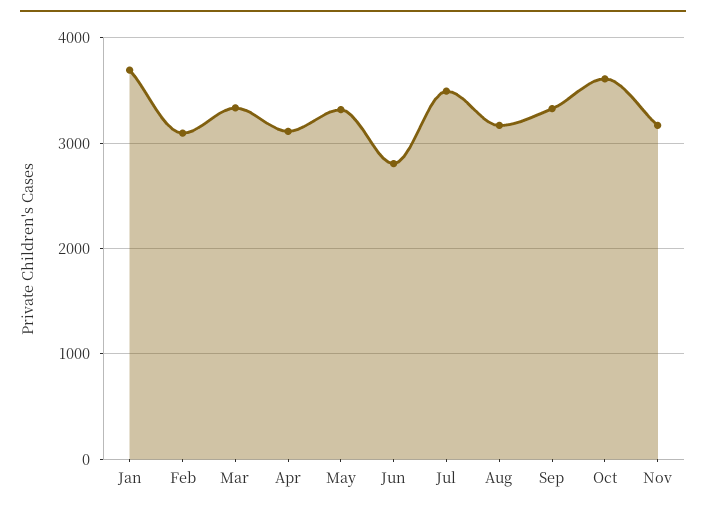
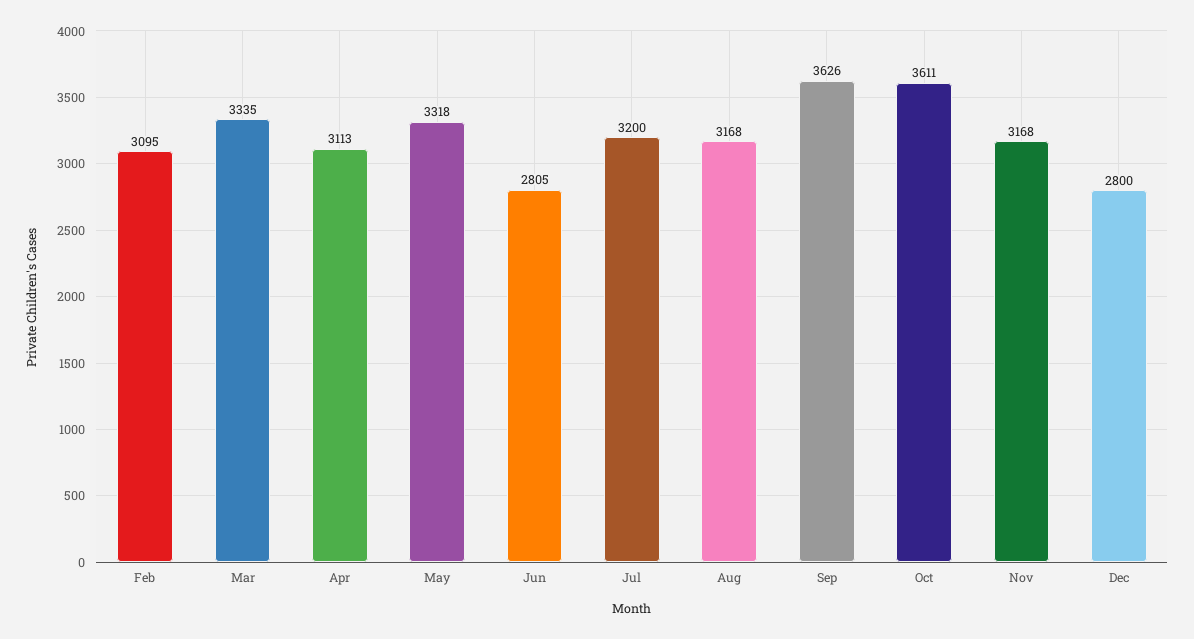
Jan: 3700 -> none
Jul: 3500 -> 3200
Sep: 3300 -> 3626
Dec: none -> 2800

